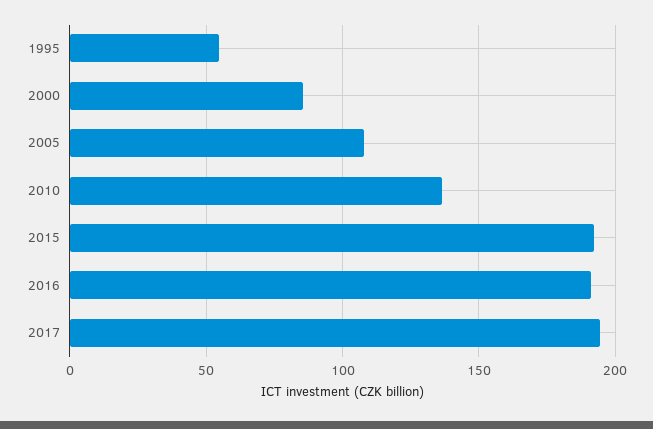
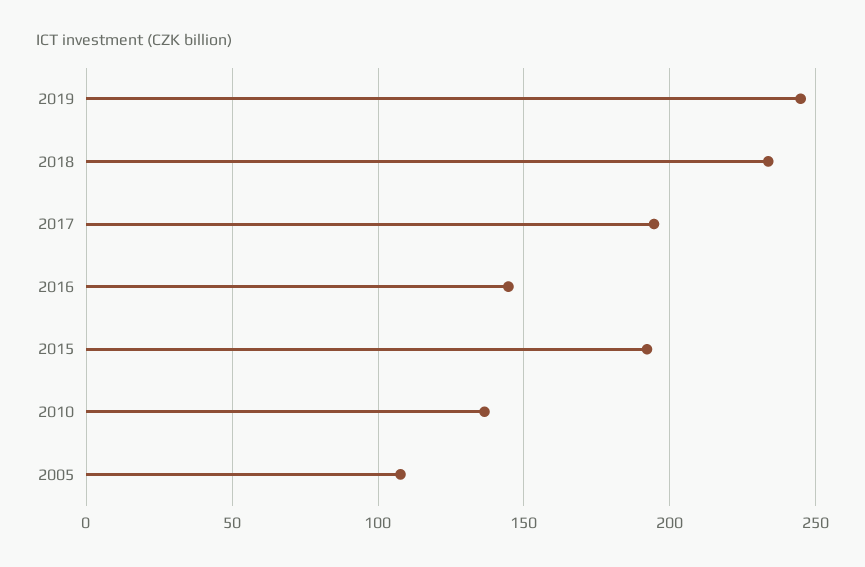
1995: 55 -> none
2000: 85 -> none
2016: 190 -> 145
2019: none -> 245
2018: none -> 235

